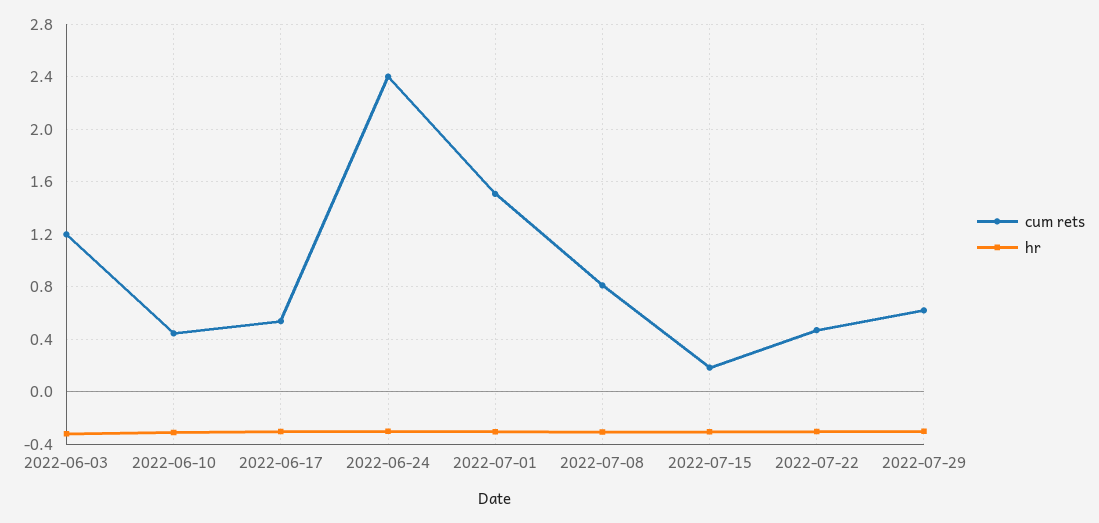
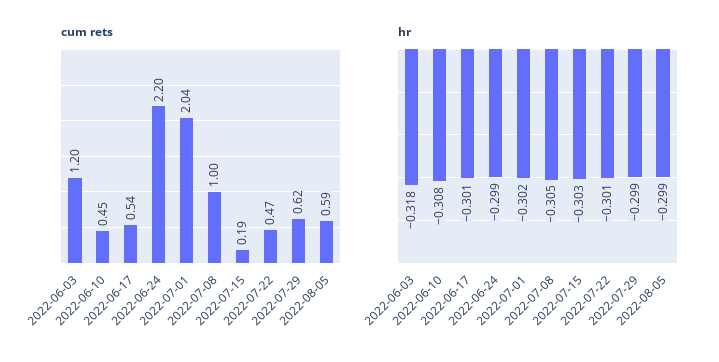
cum rets, 2022-06-24: 2.4 -> 2.2
cum rets, 2022-07-01: 1.5 -> 2.04
cum rets, 2022-07-08: 0.8 -> 1
cum rets, 2022-08-05: none -> 0.59
hr, 2022-08-05: none -> -0.299

